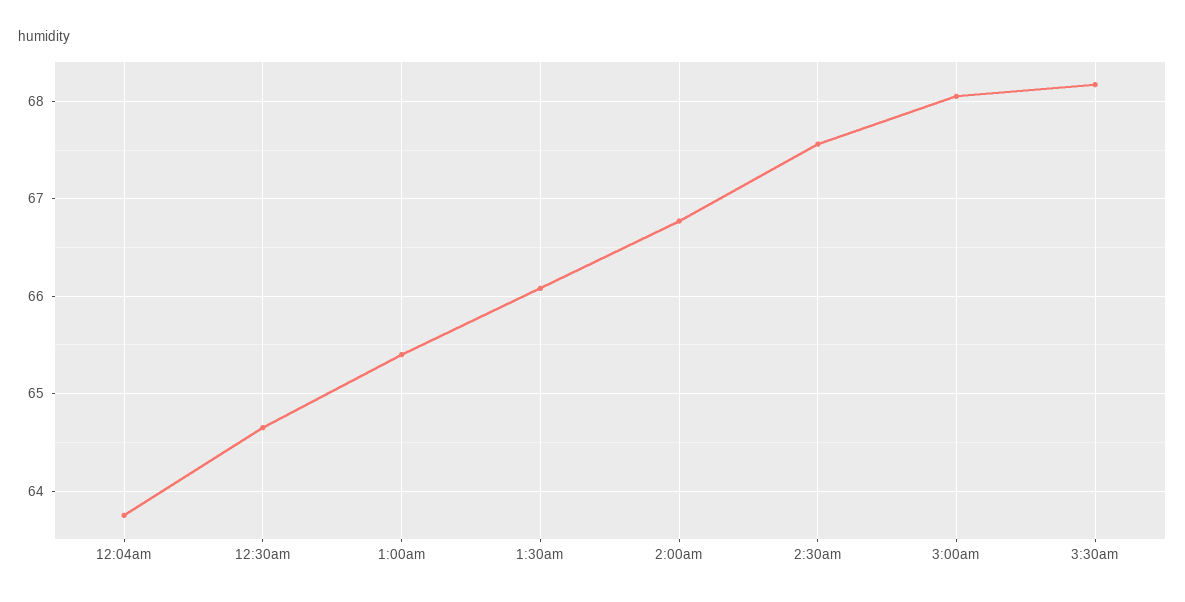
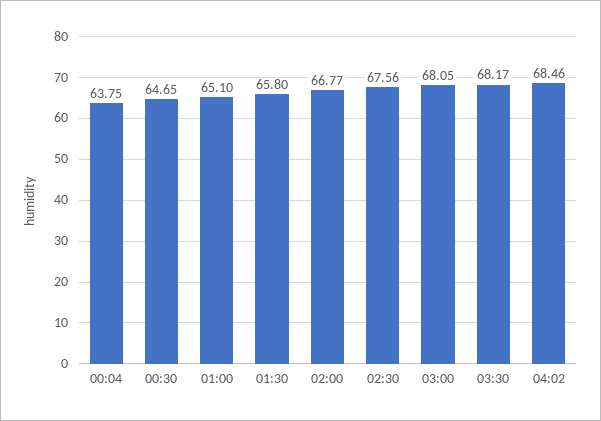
1:00am: 65.4 -> 65.1
1:30am: 66.1 -> 65.8
04:02: none -> 68.46

